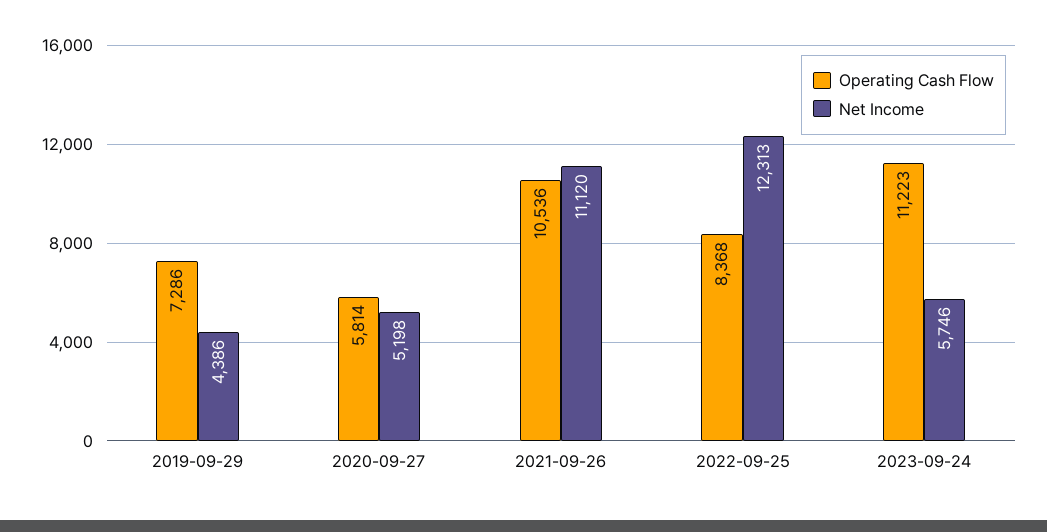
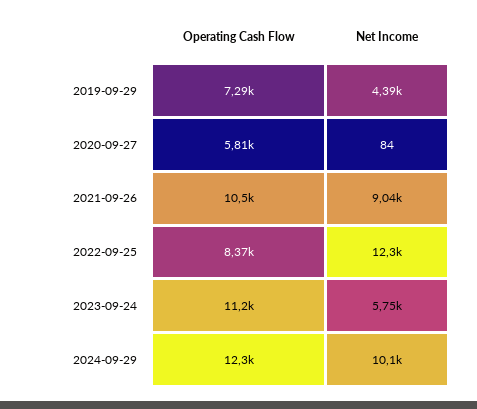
Net Income, 2020-09-27: 5198 -> 84
Net Income, 2021-09-26: 11120 -> 9040
Operating Cash Flow, 2024-09-29: none -> 12300
Net Income, 2024-09-29: none -> 10100

